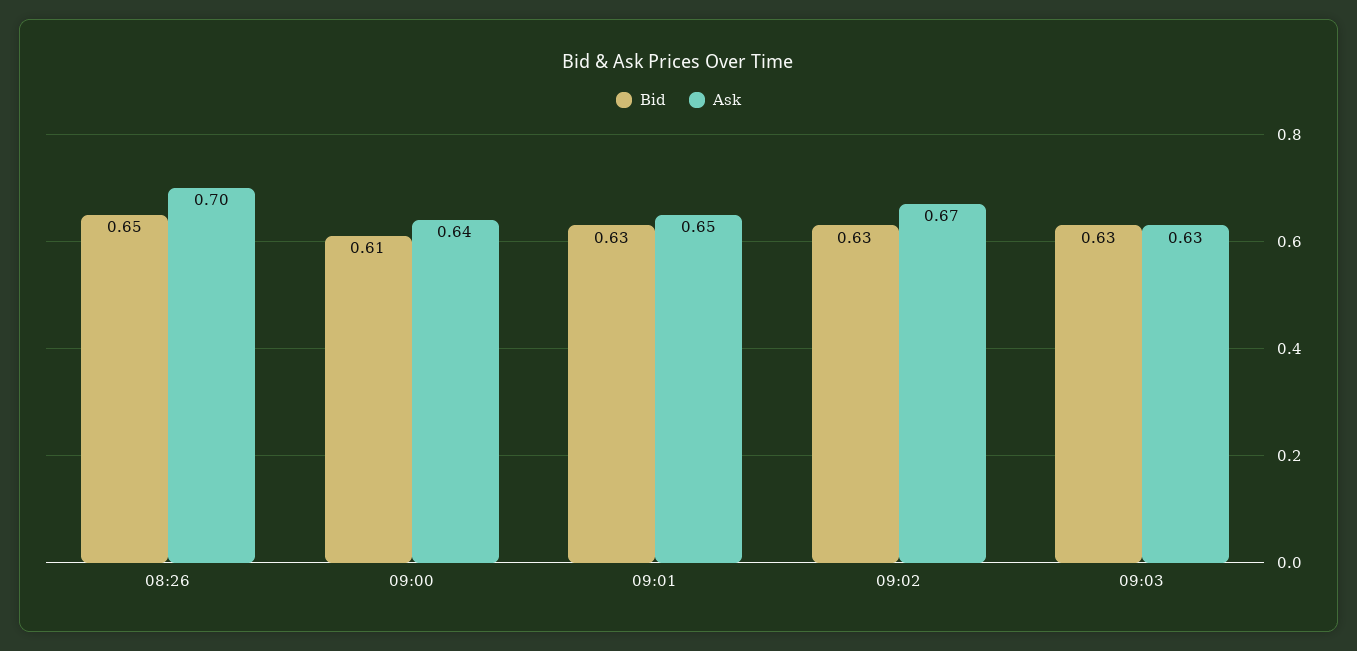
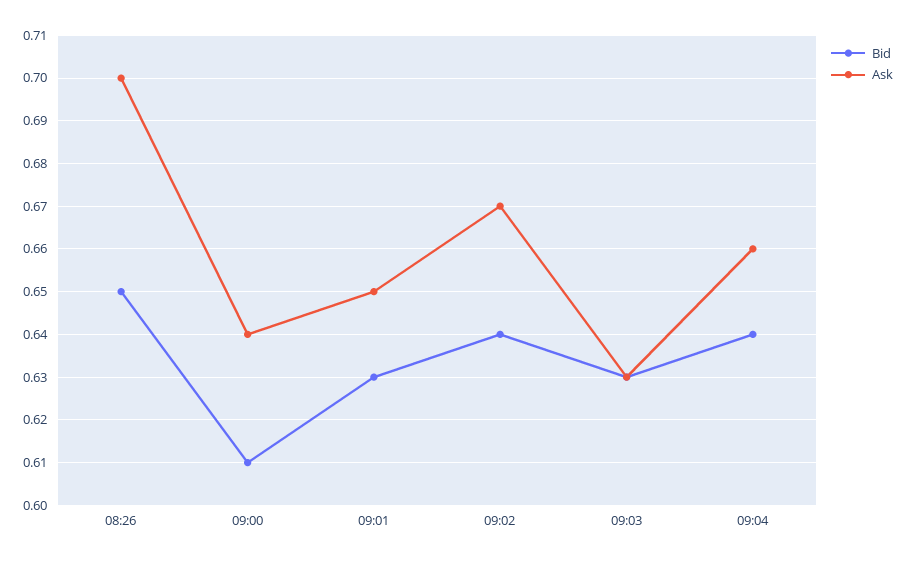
Bid, 09:02: 0.63 -> 0.64
Bid, 09:04: none -> 0.64
Ask, 09:04: none -> 0.66

